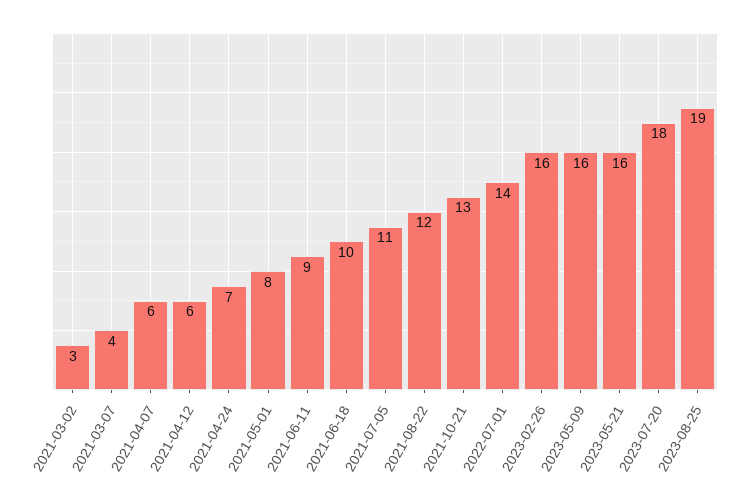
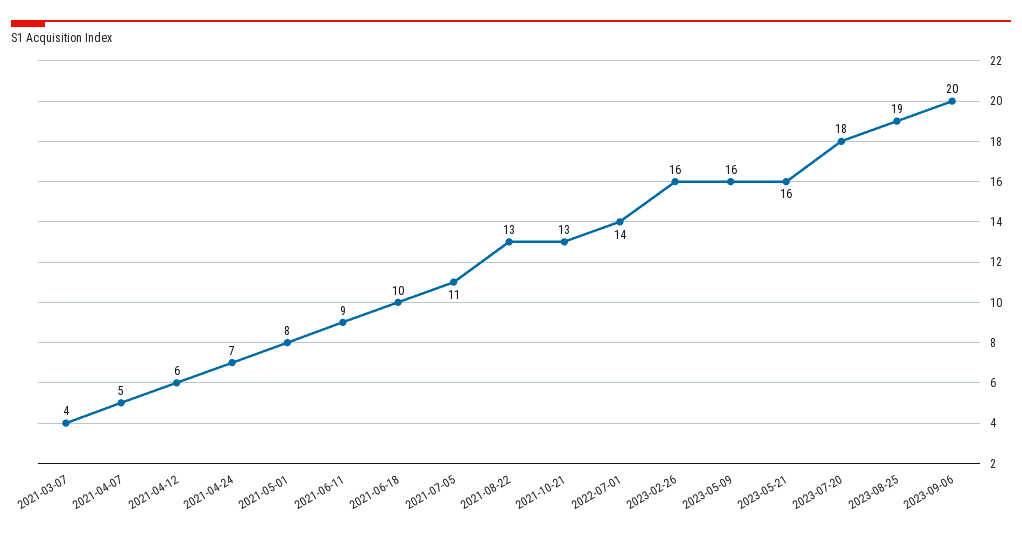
2021-03-02: 3 -> none
2021-04-07: 6 -> 5
2021-08-22: 12 -> 13
2023-09-06: none -> 20

